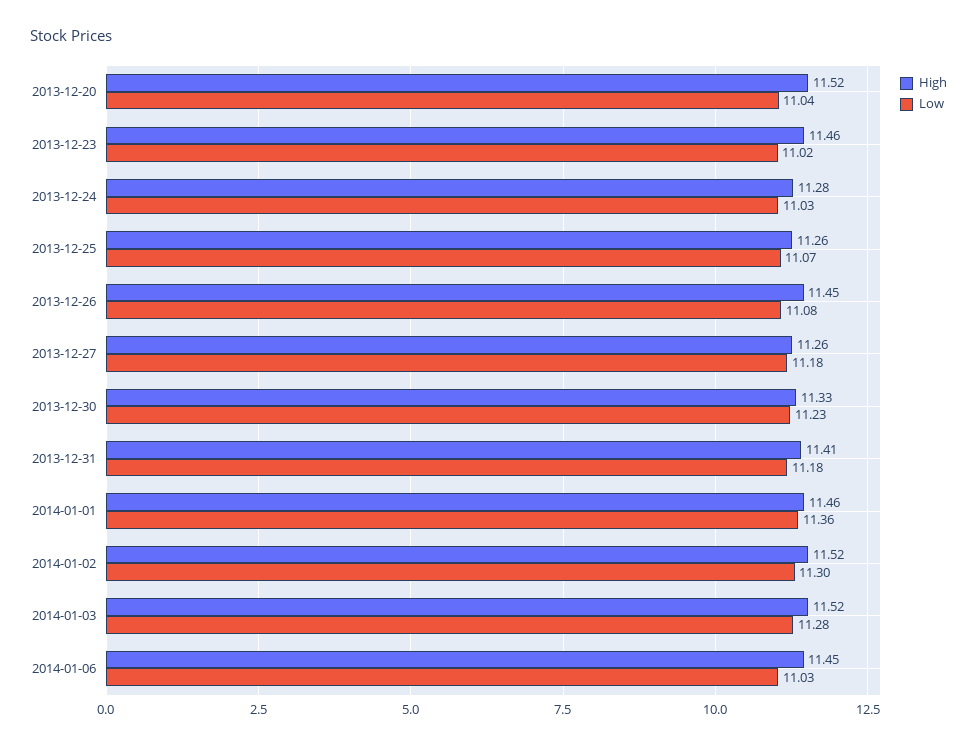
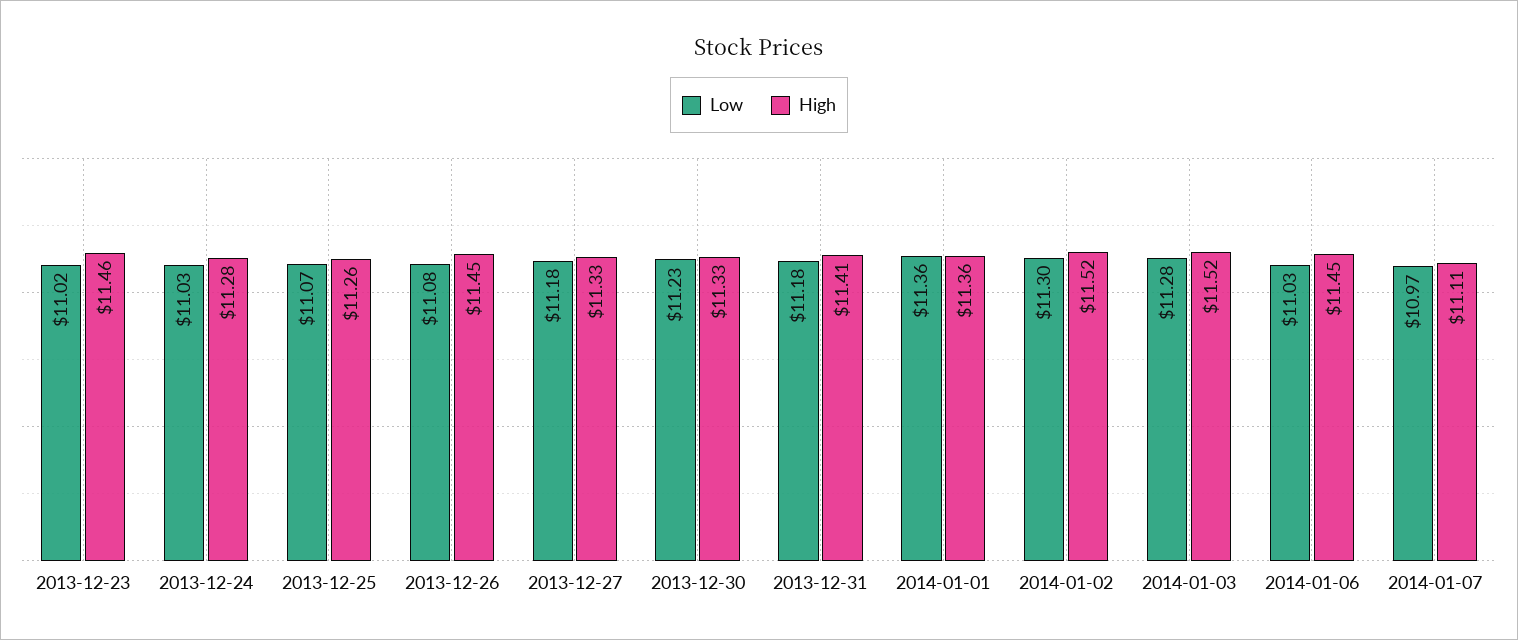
High, 2013-12-20: 11.52 -> none
Low, 2013-12-20: 11.04 -> none
High, 2013-12-27: 11.26 -> 11.33
High, 2014-01-01: 11.46 -> 11.36
Low, 2014-01-07: none -> 10.97
High, 2014-01-07: none -> 11.11

